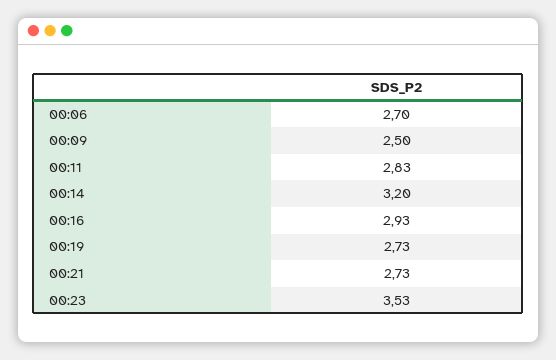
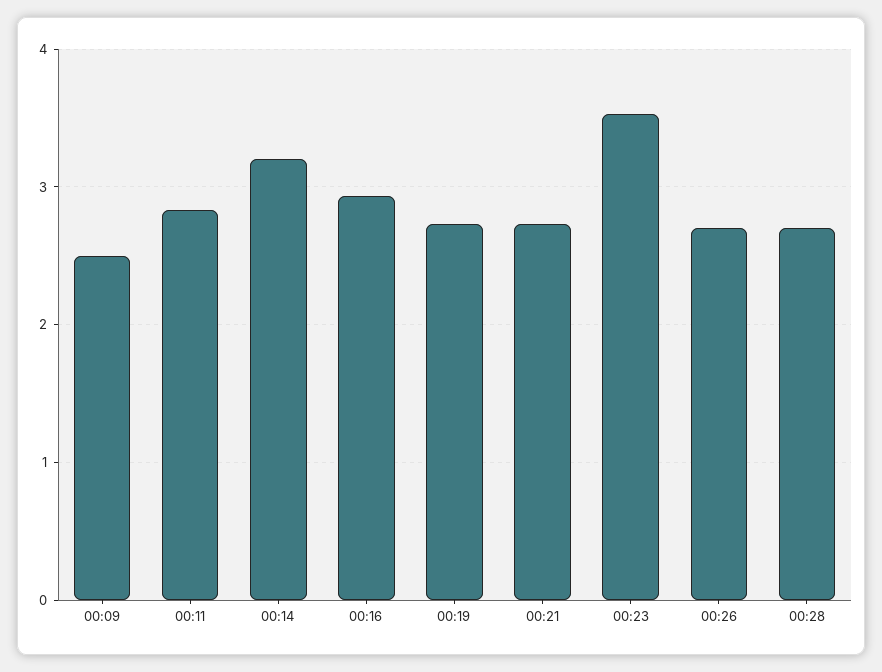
00:06: 2.7 -> none
00:26: none -> 2.7
00:28: none -> 2.7

